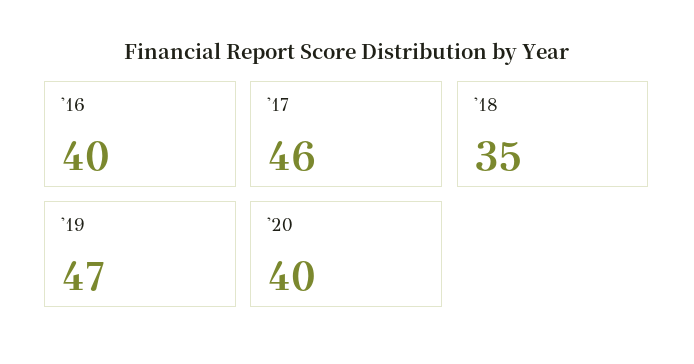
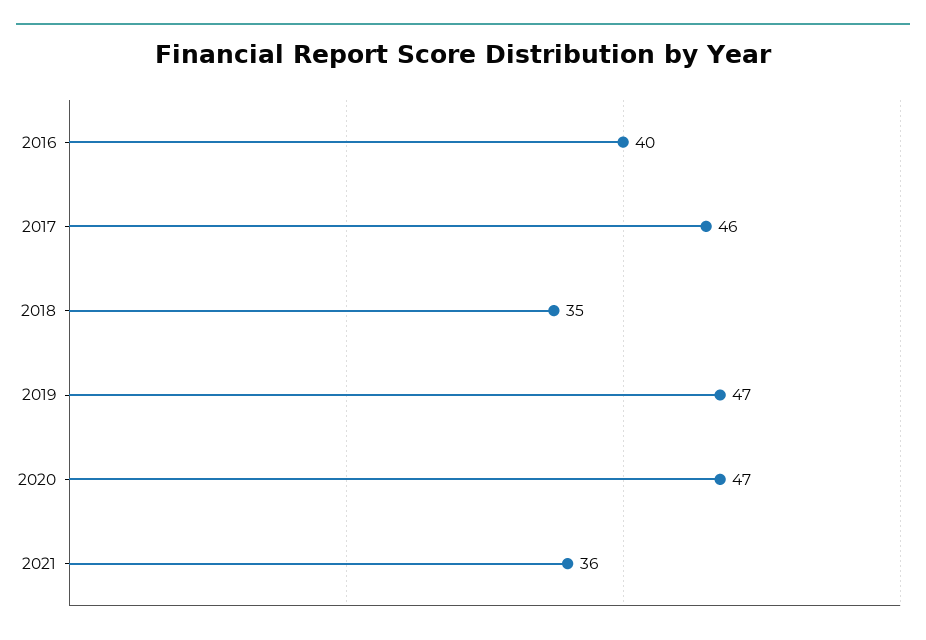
'20: 40 -> 47
2021: none -> 36

